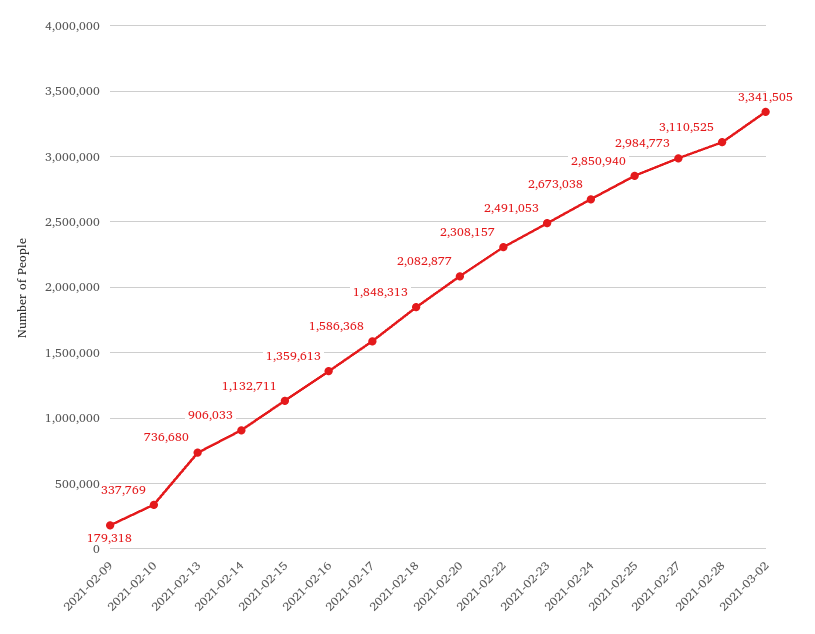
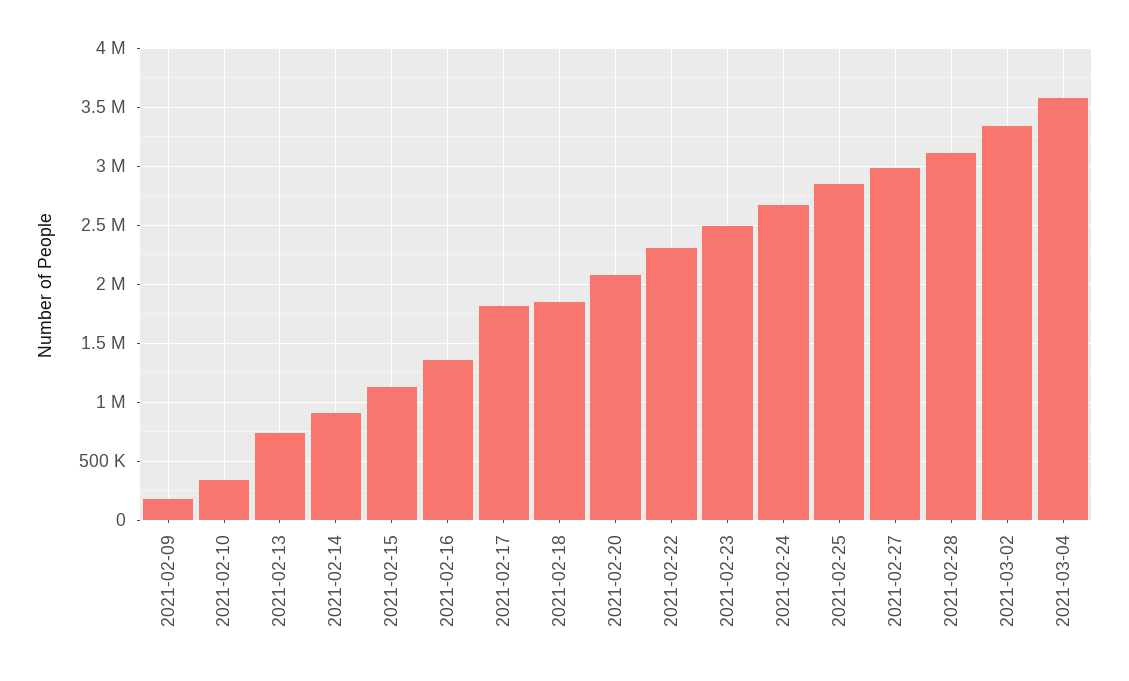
2021-02-17: 1586368 -> 1800000
2021-03-04: none -> 3600000

